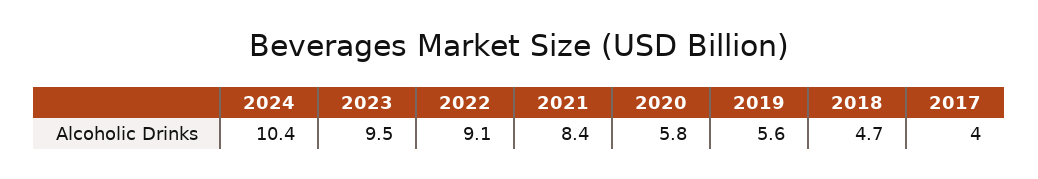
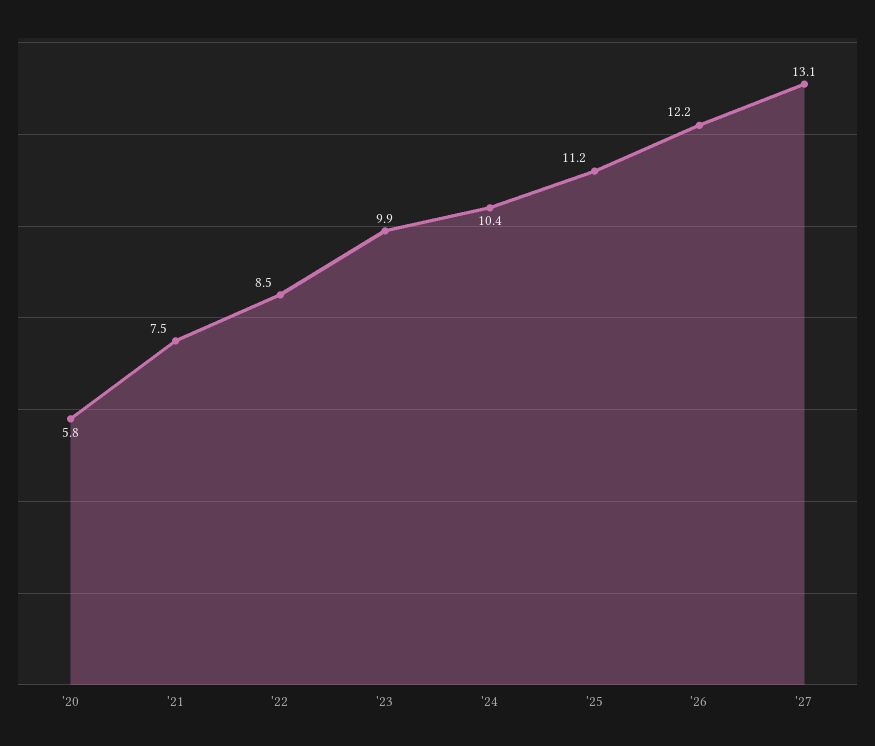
2023: 9.5 -> 9.9
2022: 9.1 -> 8.5
2021: 8.4 -> 7.5
2019: 5.6 -> none
2018: 4.7 -> none
2017: 4 -> none
'25: none -> 11.2
'26: none -> 12.2
'27: none -> 13.1

